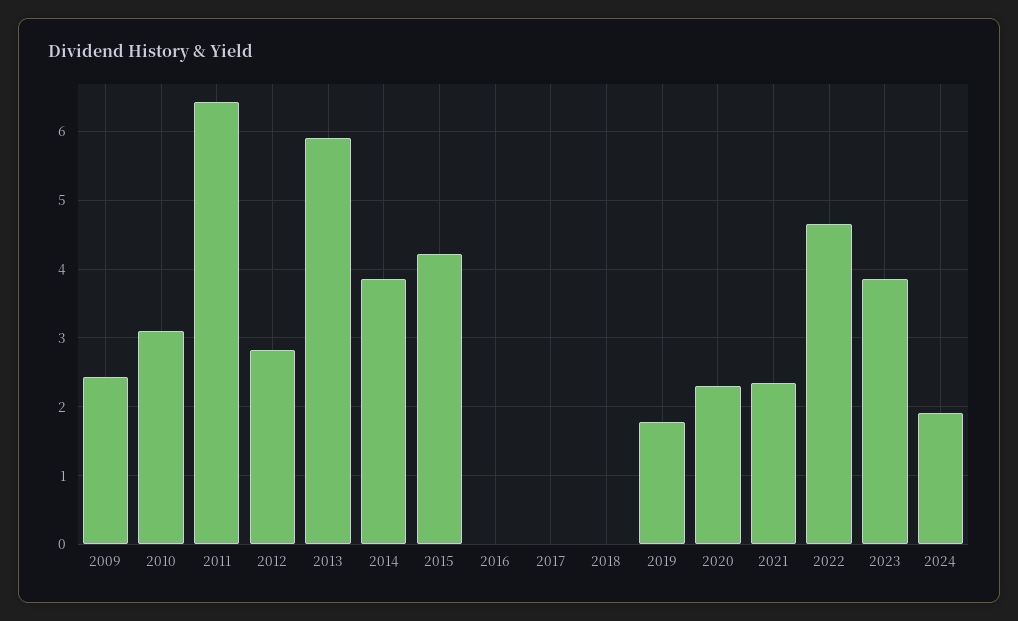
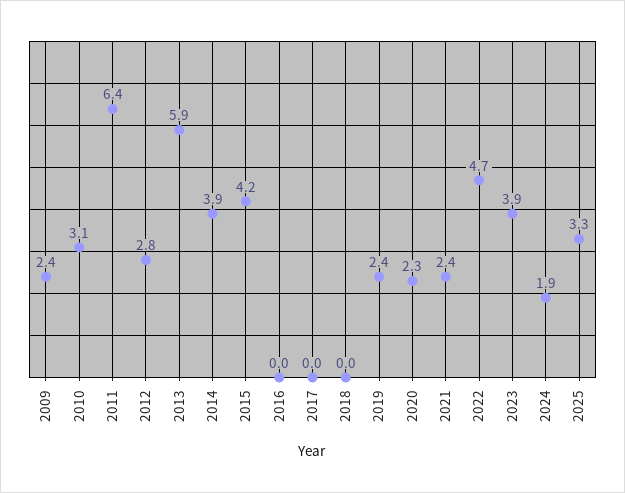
2019: 1.8 -> 2.4
2025: none -> 3.3

